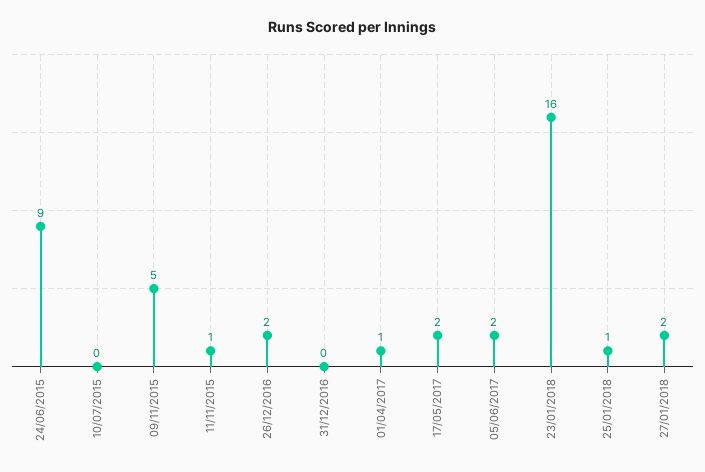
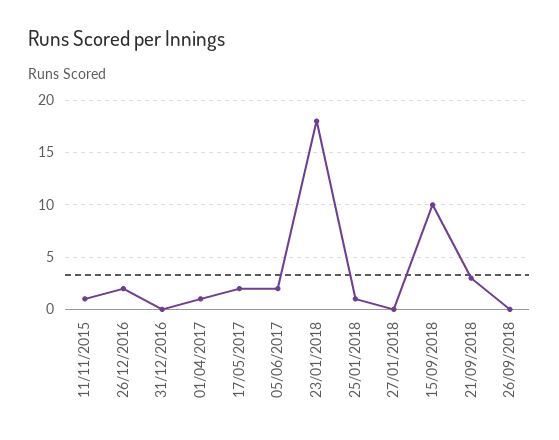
24/06/2015: 9 -> none
10/07/2015: 0 -> none
09/11/2015: 5 -> none
23/01/2018: 16 -> 18
27/01/2018: 2 -> 0
15/09/2018: none -> 10
21/09/2018: none -> 3
26/09/2018: none -> 0

